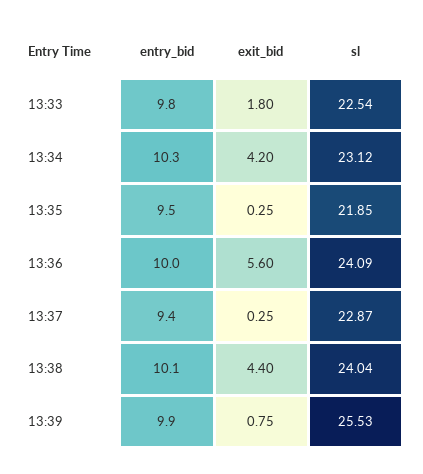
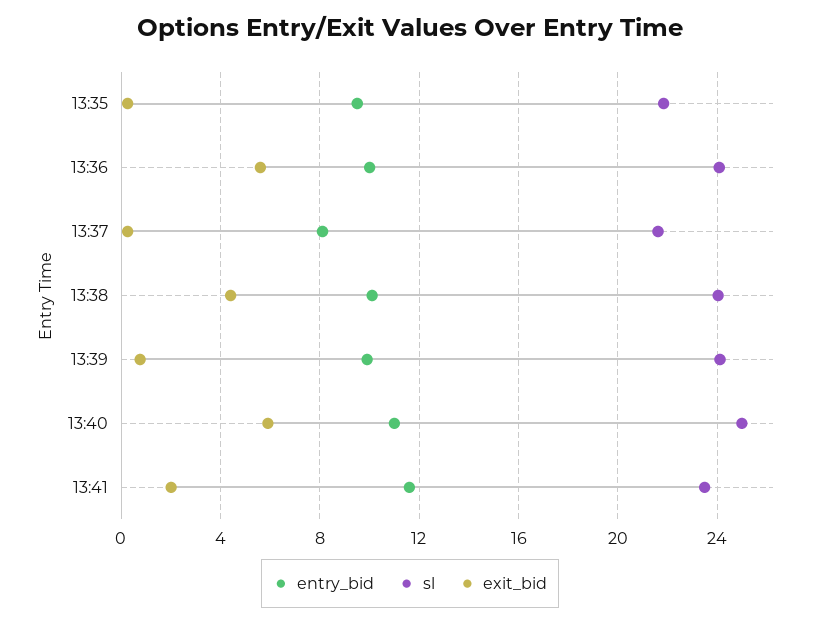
entry_bid, 13:33: 9.8 -> none
exit_bid, 13:33: 1.8 -> none
sl, 13:33: 22.54 -> none
entry_bid, 13:34: 10.3 -> none
exit_bid, 13:34: 4.2 -> none
sl, 13:34: 23.12 -> none
entry_bid, 13:37: 9.4 -> 8
sl, 13:37: 22.87 -> 21.5
sl, 13:39: 25.53 -> 24
entry_bid, 13:40: none -> 11
sl, 13:40: none -> 25
exit_bid, 13:40: none -> 6
entry_bid, 13:41: none -> 11.5
sl, 13:41: none -> 23.5
exit_bid, 13:41: none -> 2

